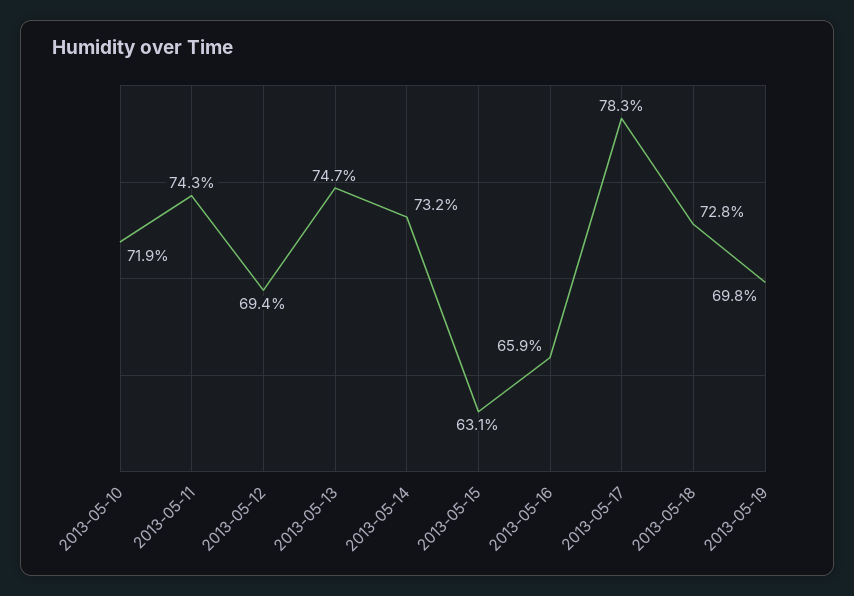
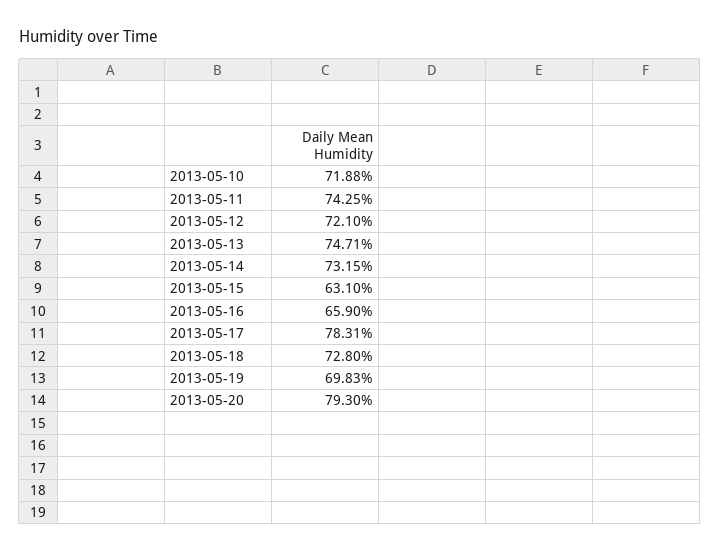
2013-05-12: 69.4 -> 72.1
2013-05-20: none -> 79.3

